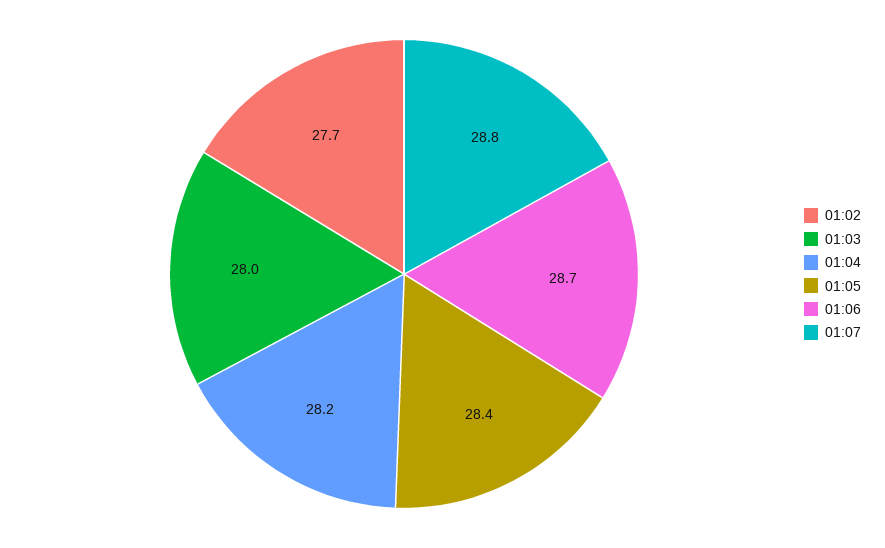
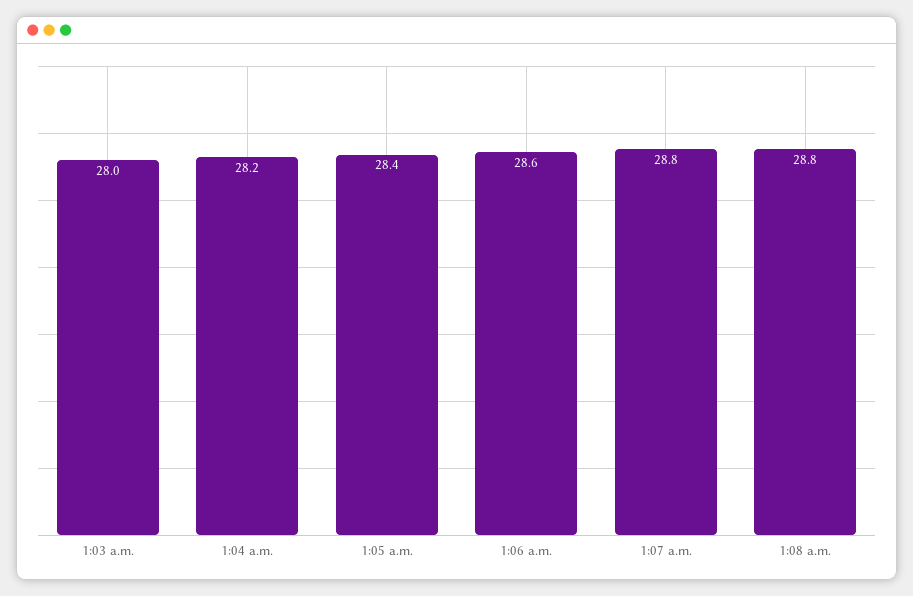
01:02: 27.7 -> none
01:06: 28.7 -> 28.6
1:08 a.m.: none -> 28.8

